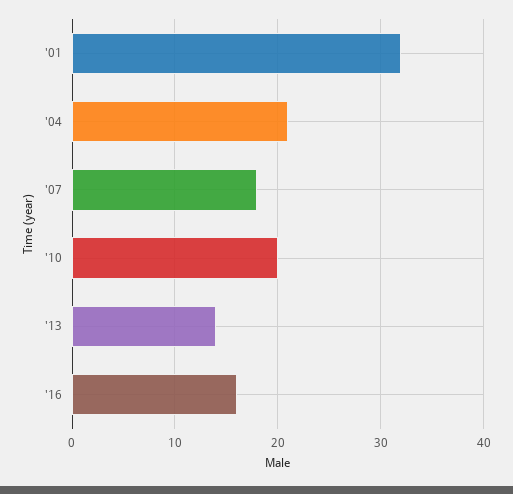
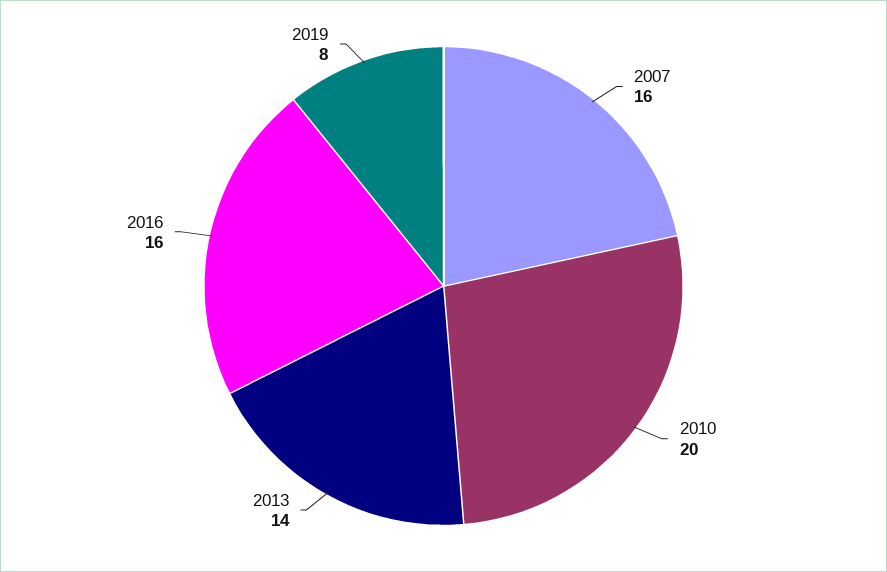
'01: 32 -> none
'04: 21 -> none
'07: 18 -> 16
2019: none -> 8

